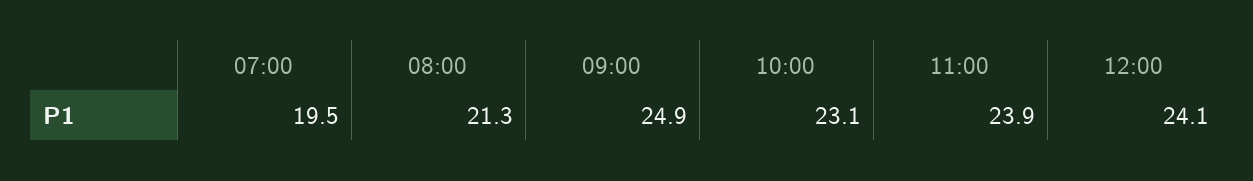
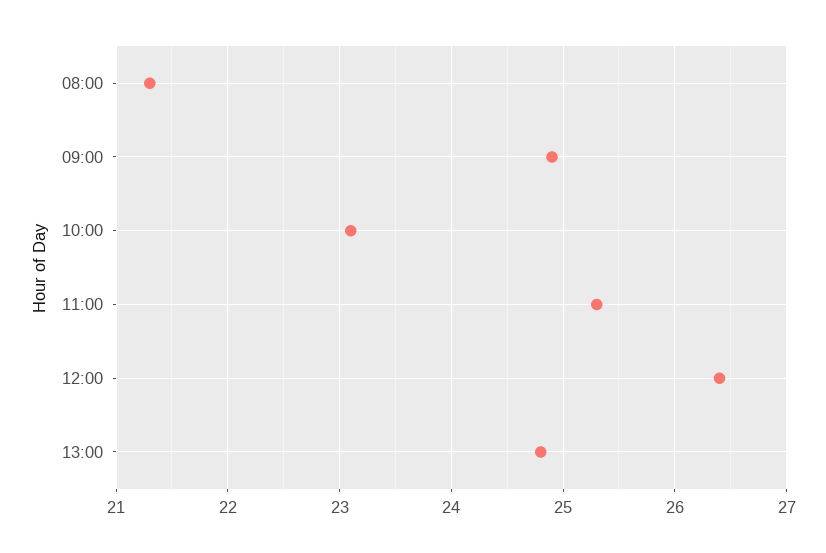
07:00: 19.5 -> none
11:00: 23.9 -> 25.3
12:00: 24.1 -> 26.4
13:00: none -> 24.8

